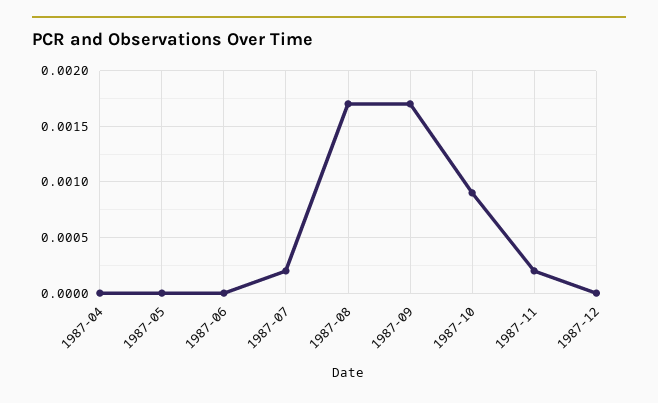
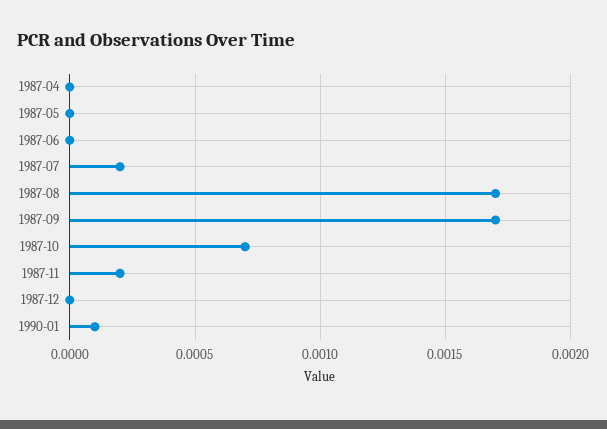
1987-10: 0.0009 -> 0.0007
1990-01: none -> 0.0001

